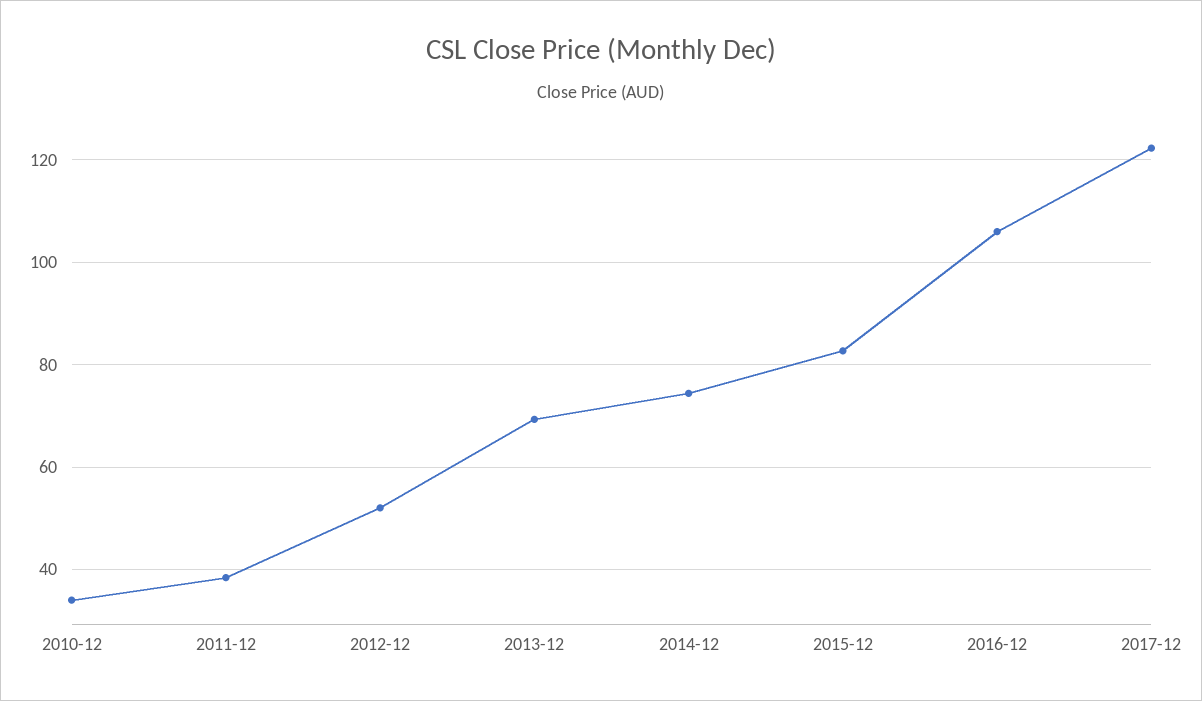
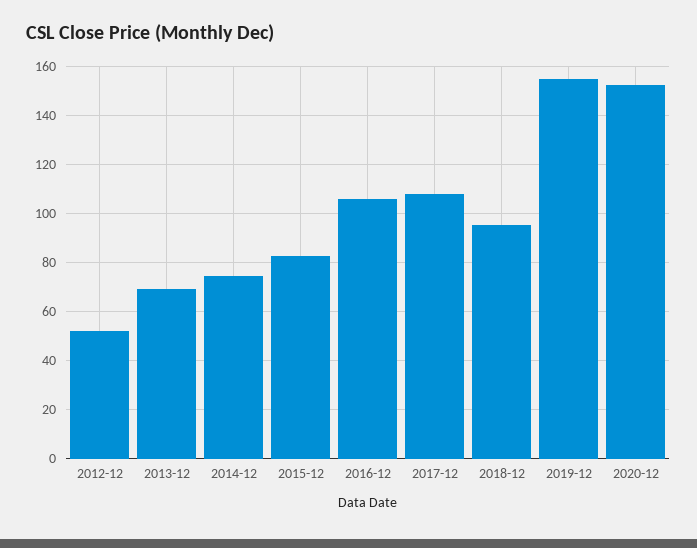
2010-12: 34 -> none
2011-12: 38 -> none
2017-12: 122 -> 107.5
2018-12: none -> 95
2019-12: none -> 155
2020-12: none -> 152.5

